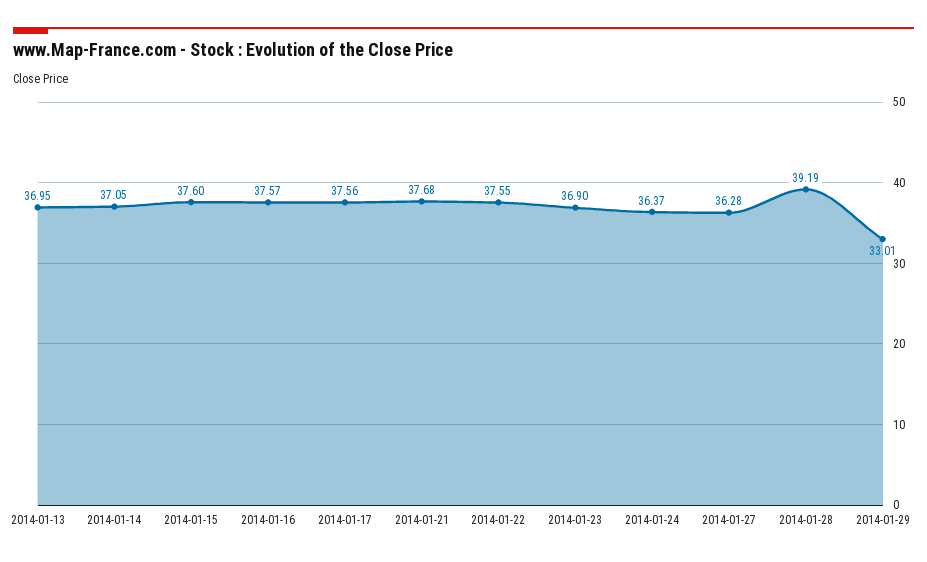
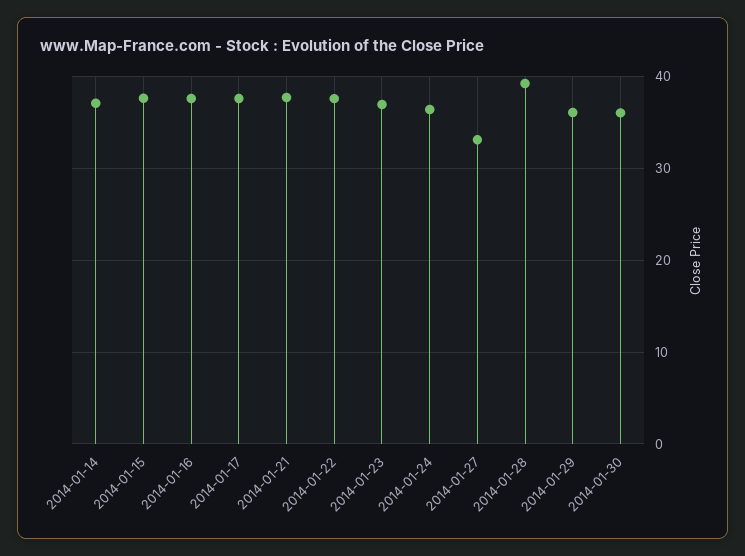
2014-01-13: 36.95 -> none
2014-01-27: 36.28 -> 33
2014-01-29: 33.01 -> 36
2014-01-30: none -> 36

